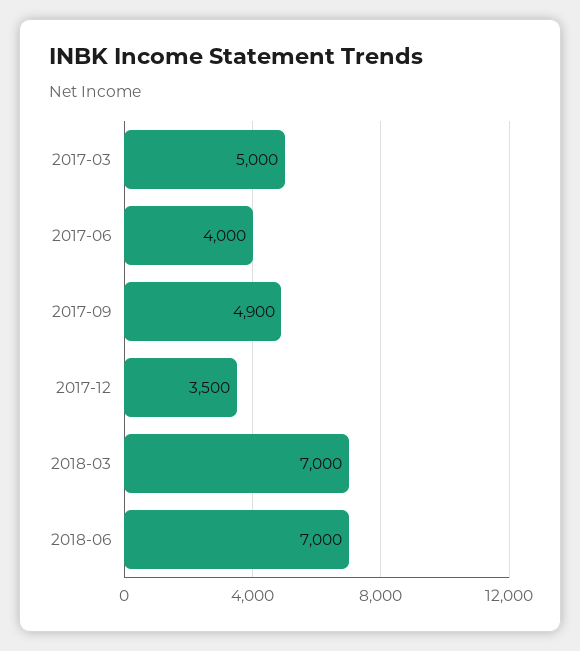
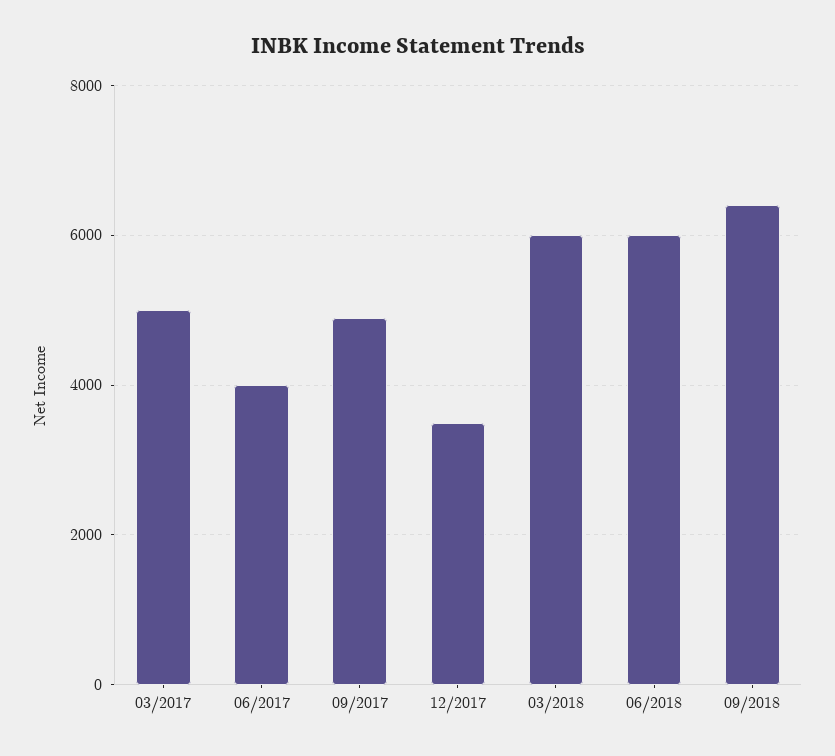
2018-03: 7000 -> 6000
2018-06: 7000 -> 6000
09/2018: none -> 6400

